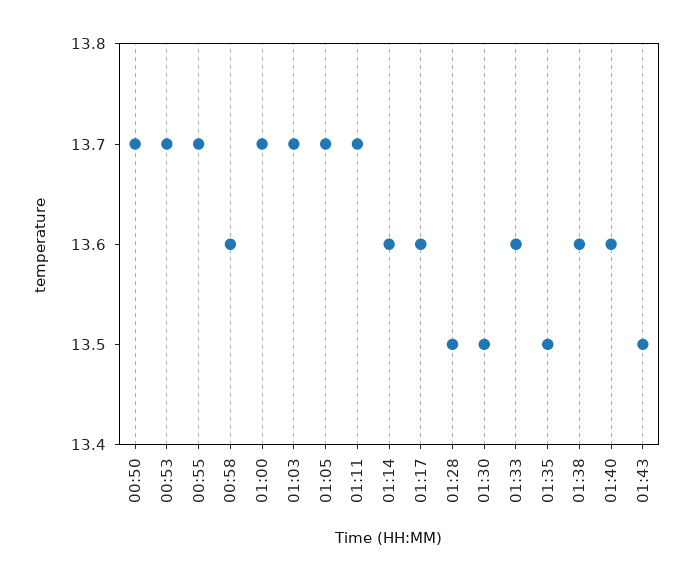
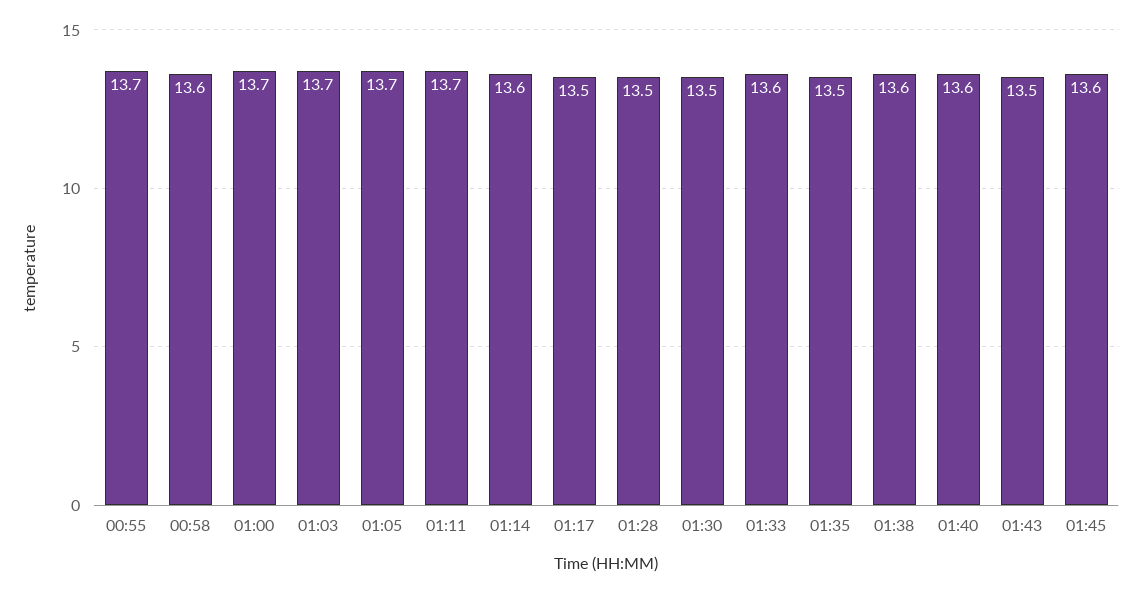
00:50: 13.7 -> none
00:53: 13.7 -> none
01:17: 13.6 -> 13.5
01:45: none -> 13.6

